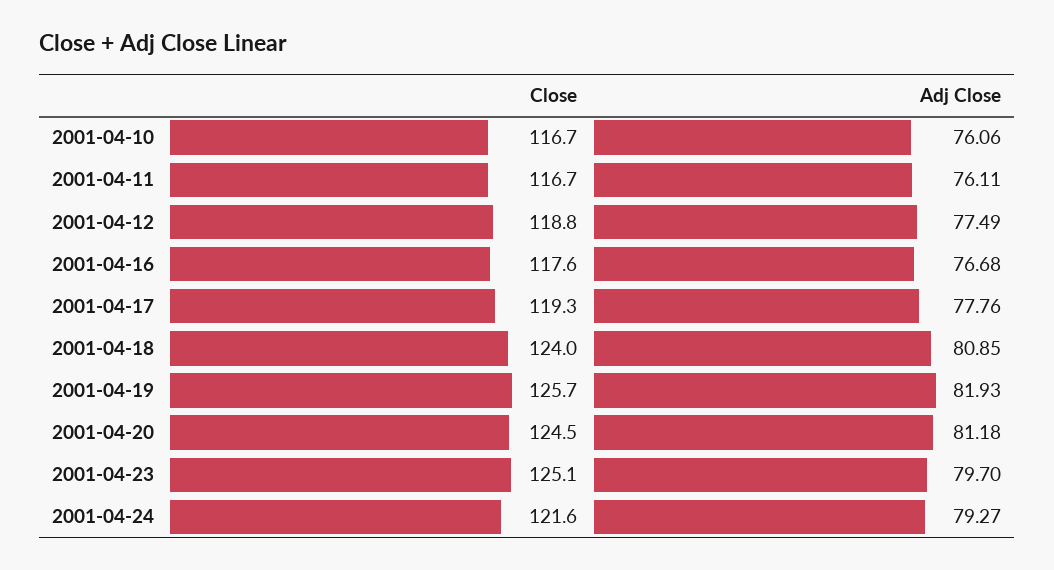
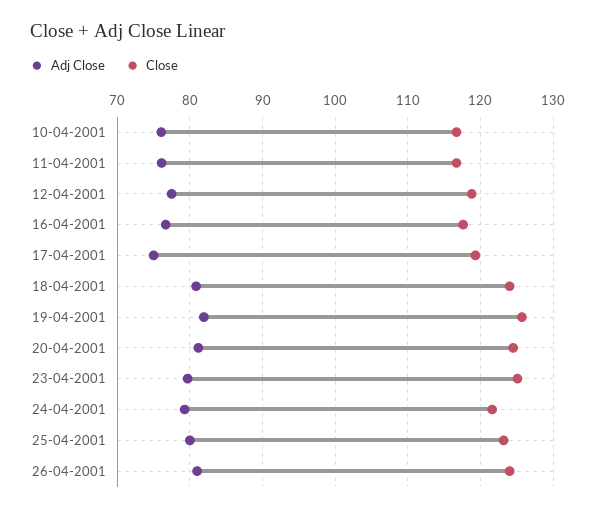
Adj Close, 2001-04-17: 77.76 -> 75
Adj Close, 25-04-2001: none -> 80
Close, 25-04-2001: none -> 123
Adj Close, 26-04-2001: none -> 81
Close, 26-04-2001: none -> 124

